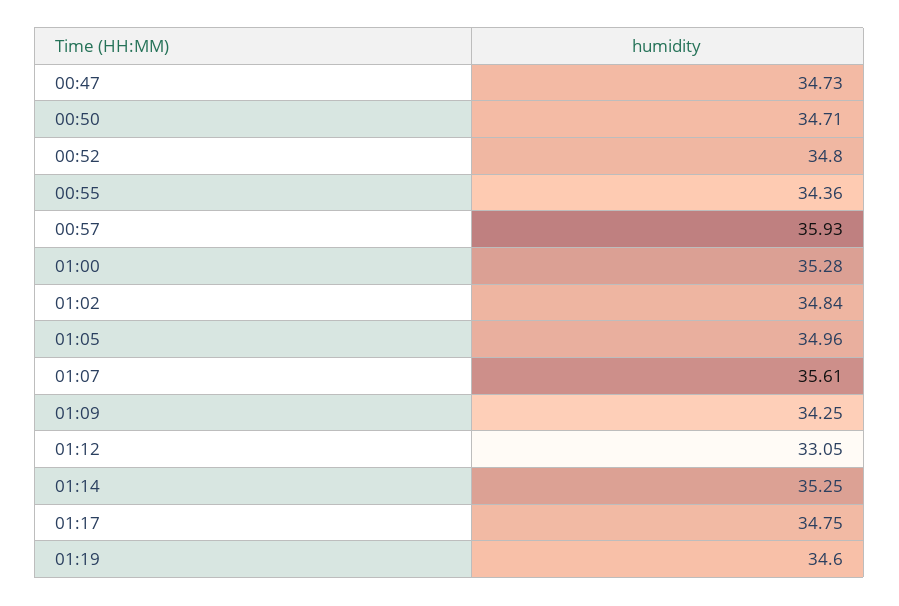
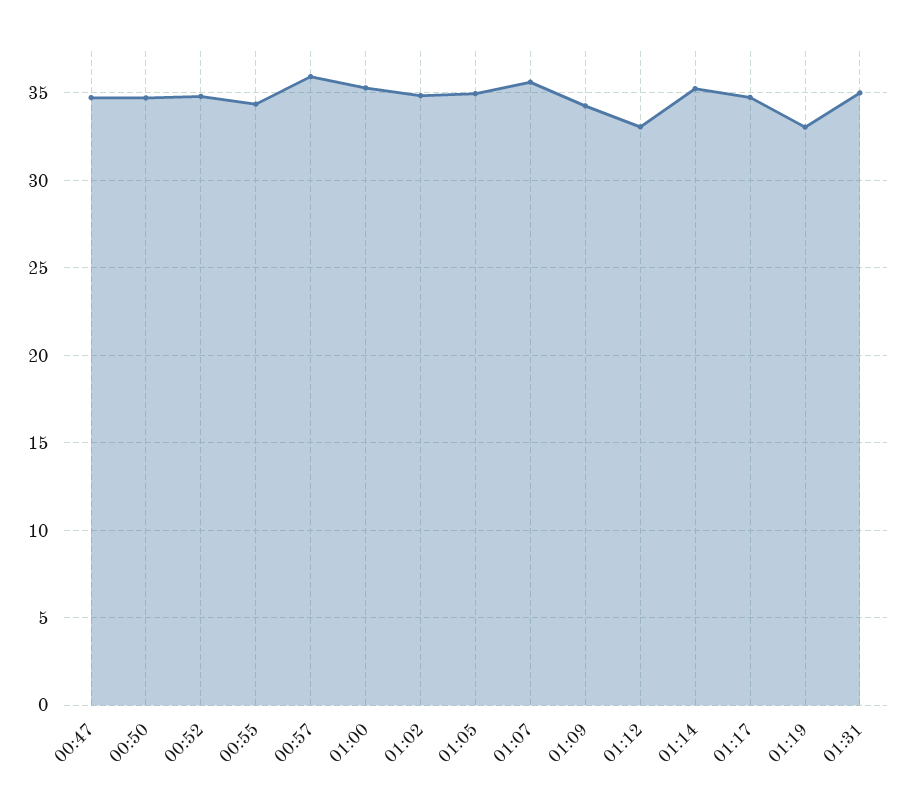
01:19: 34.6 -> 33
01:31: none -> 35

